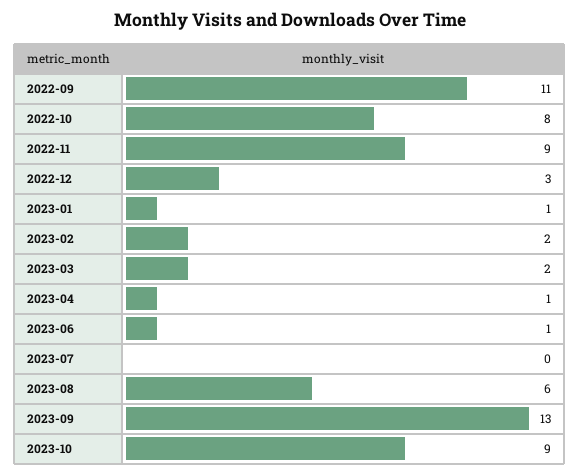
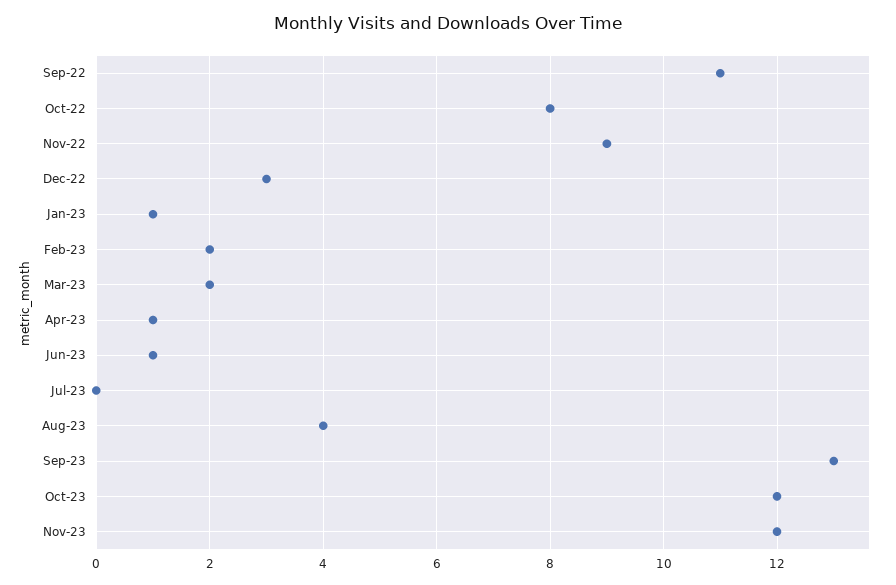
2023-08: 6 -> 4
2023-10: 9 -> 12
Nov-23: none -> 12

